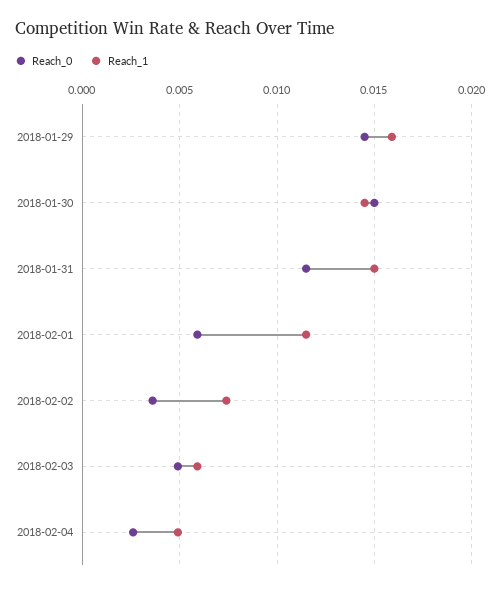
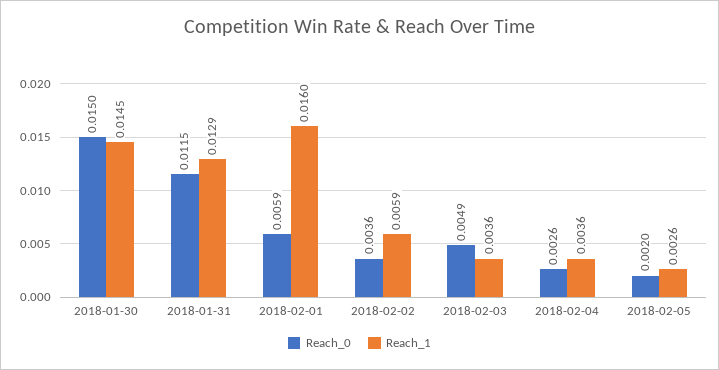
Reach_0, 2018-01-29: 0.0145 -> none
Reach_1, 2018-01-29: 0.016 -> none
Reach_1, 2018-01-31: 0.015 -> 0.0129
Reach_1, 2018-02-01: 0.0115 -> 0.016
Reach_1, 2018-02-02: 0.0075 -> 0.0059
Reach_1, 2018-02-03: 0.006 -> 0.0036
Reach_1, 2018-02-04: 0.005 -> 0.0036
Reach_0, 2018-02-05: none -> 0.002
Reach_1, 2018-02-05: none -> 0.0026

